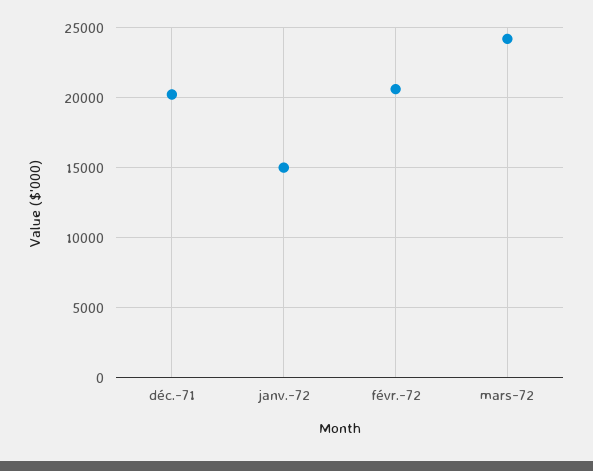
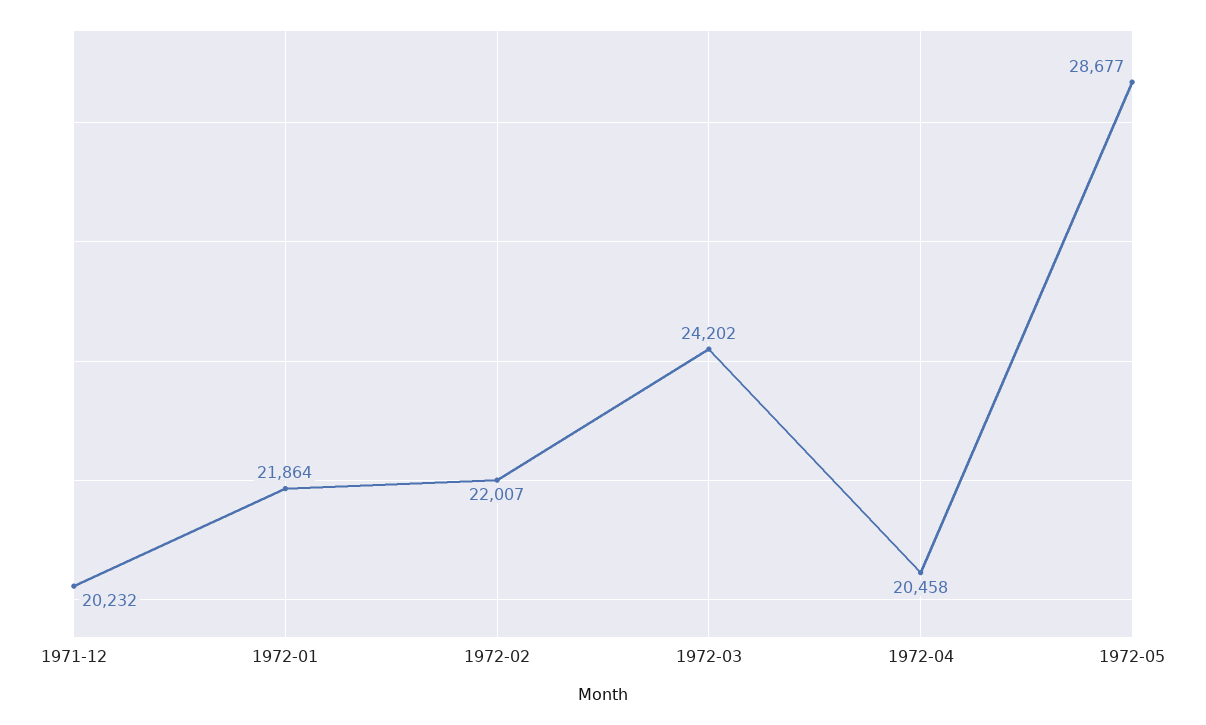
janv.-72: 15000 -> 21864
févr.-72: 20500 -> 22007
1972-04: none -> 20458
1972-05: none -> 28677

